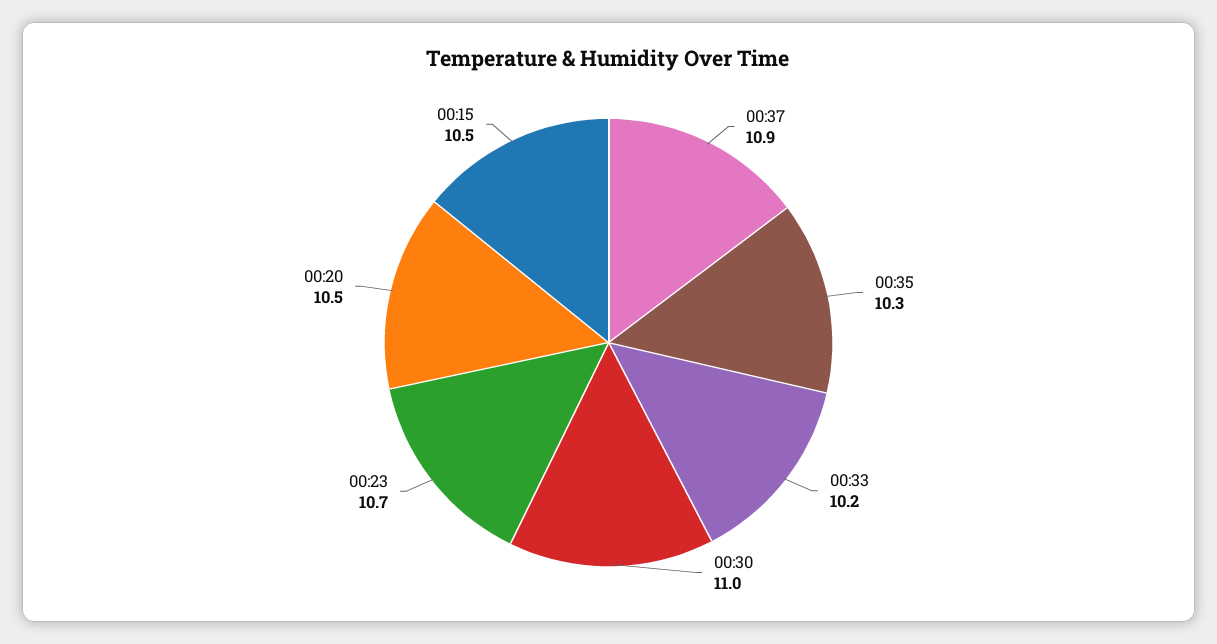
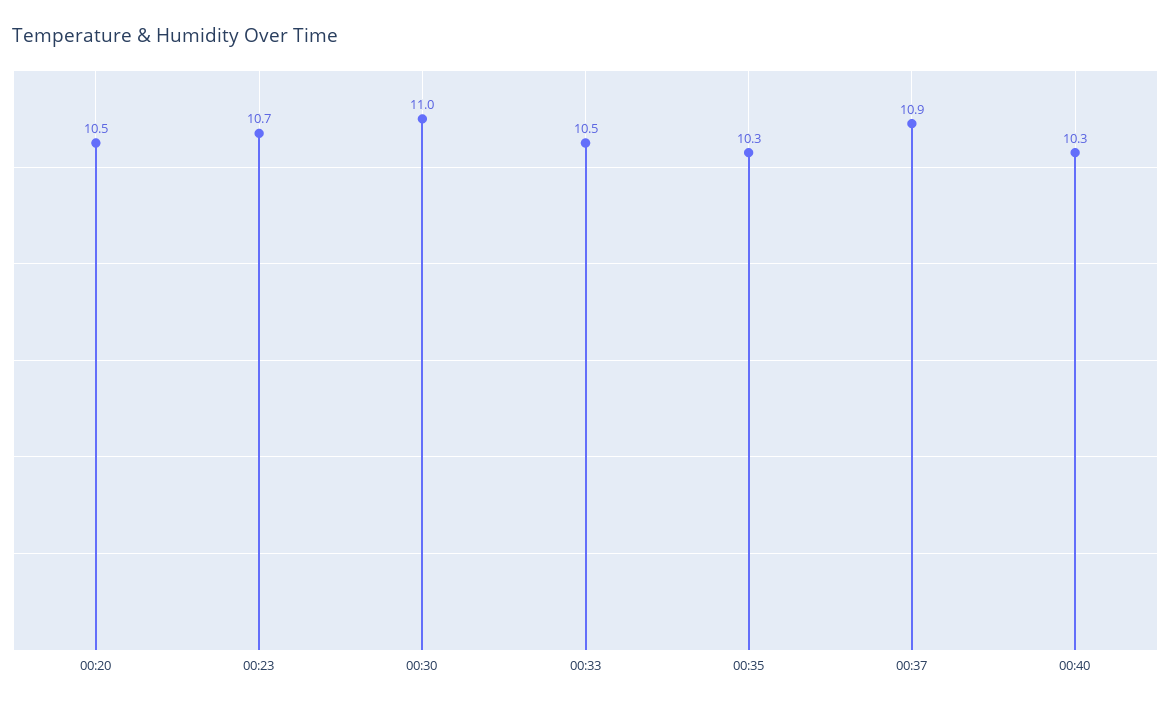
00:33: 10.2 -> 10.5
00:15: 10.5 -> none
00:40: none -> 10.3

